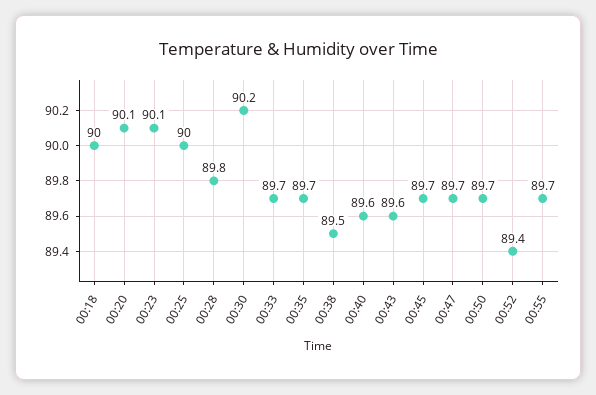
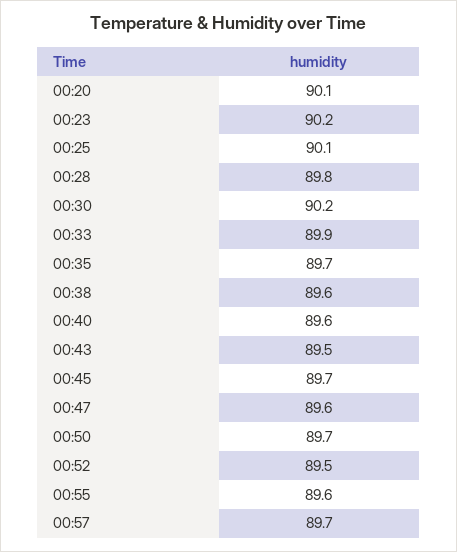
00:18: 90 -> none
00:23: 90.1 -> 90.2
00:25: 90 -> 90.1
00:33: 89.7 -> 89.9
00:38: 89.5 -> 89.6
00:43: 89.6 -> 89.5
00:47: 89.7 -> 89.6
00:52: 89.4 -> 89.5
00:55: 89.7 -> 89.6
00:57: none -> 89.7

